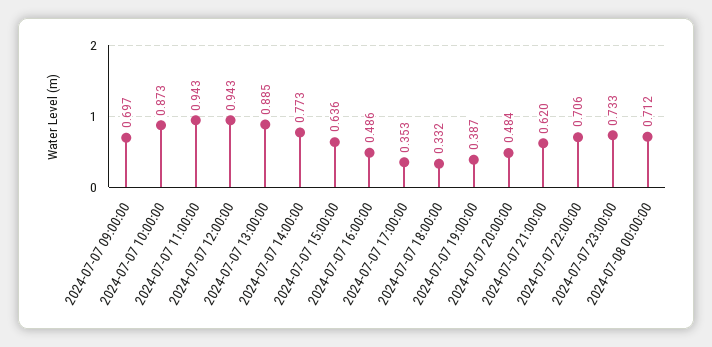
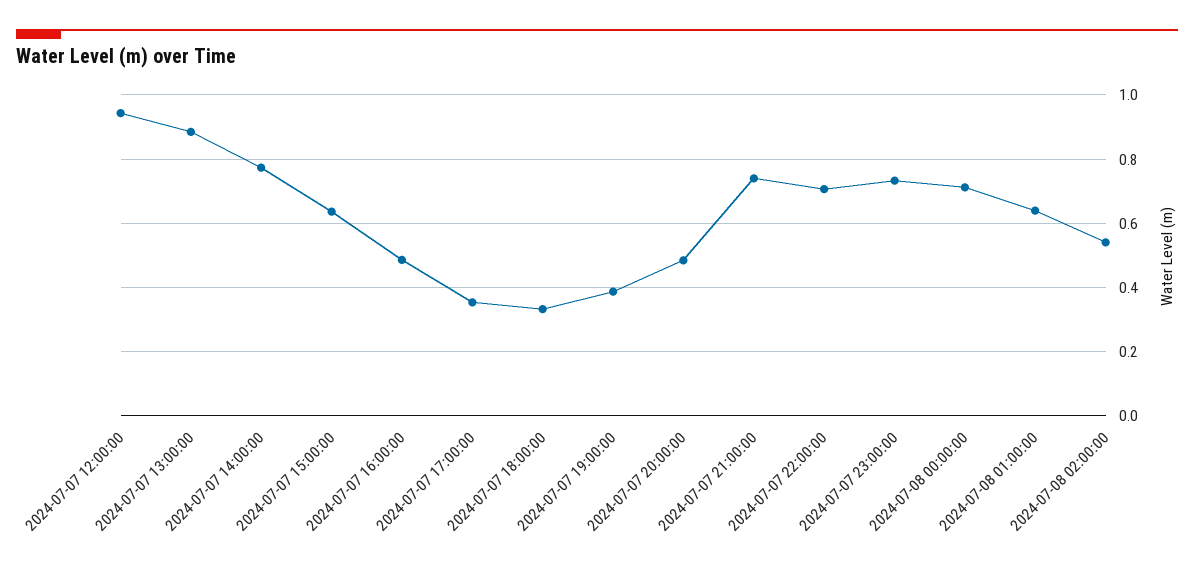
2024-07-07 09:00:00: 0.697 -> none
2024-07-07 10:00:00: 0.873 -> none
2024-07-07 11:00:00: 0.943 -> none
2024-07-07 21:00:00: 0.62 -> 0.74
2024-07-08 01:00:00: none -> 0.64
2024-07-08 02:00:00: none -> 0.54

